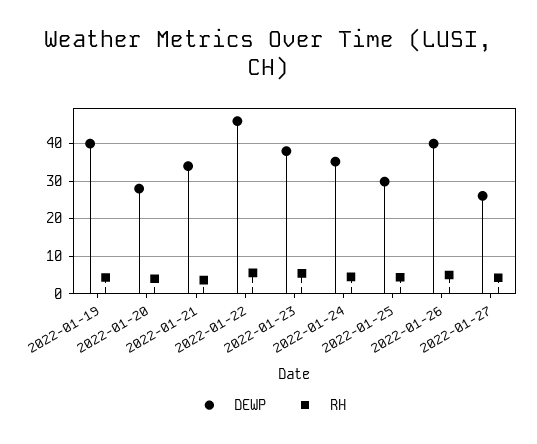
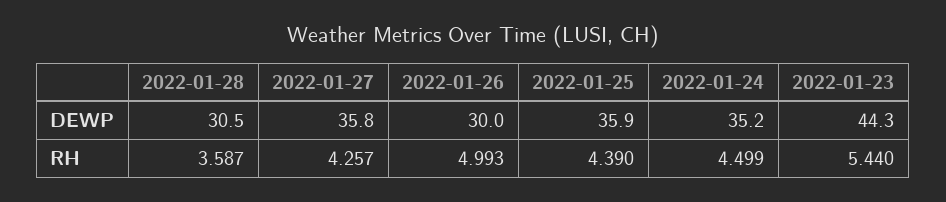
DEWP, 2022-01-19: 40 -> none
RH, 2022-01-19: 4 -> none
DEWP, 2022-01-20: 28 -> none
RH, 2022-01-20: 4 -> none
DEWP, 2022-01-21: 34 -> none
RH, 2022-01-21: 4 -> none
DEWP, 2022-01-22: 46 -> none
RH, 2022-01-22: 6 -> none
DEWP, 2022-01-23: 38 -> 44.3
DEWP, 2022-01-25: 30 -> 35.9
DEWP, 2022-01-26: 40 -> 30
DEWP, 2022-01-27: 26 -> 35.8
DEWP, 2022-01-28: none -> 30.5
RH, 2022-01-28: none -> 3.587

